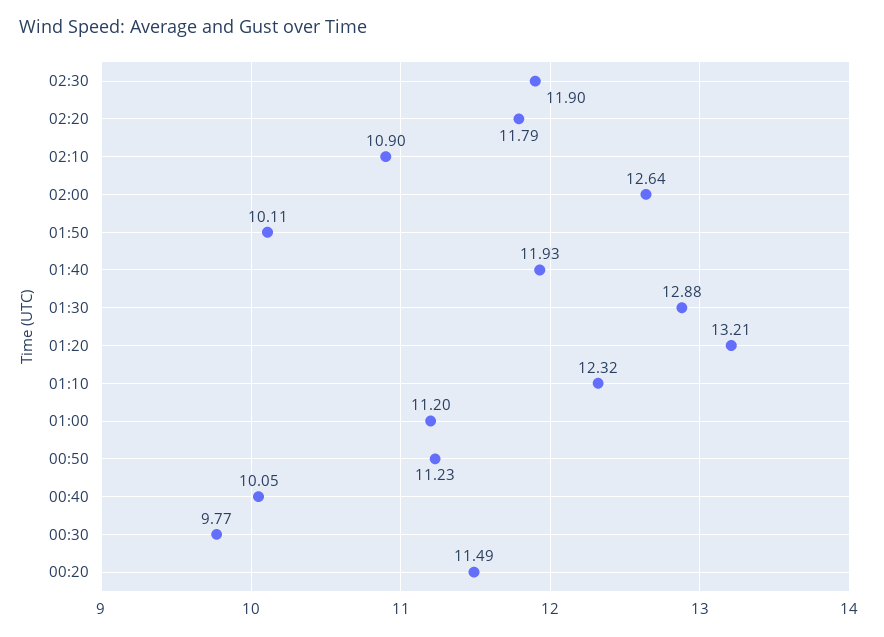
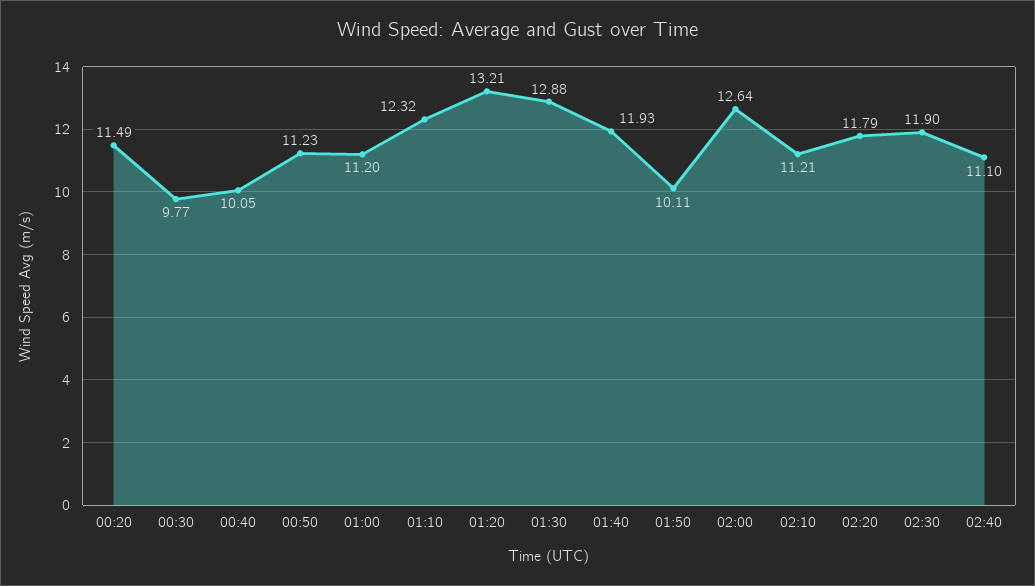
02:10: 10.9 -> 11.21
02:40: none -> 11.1

